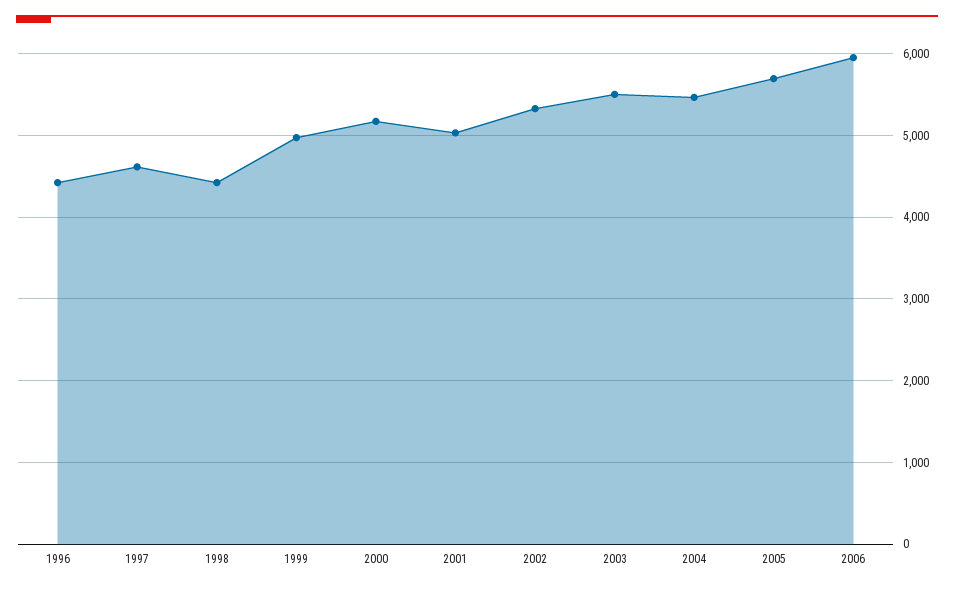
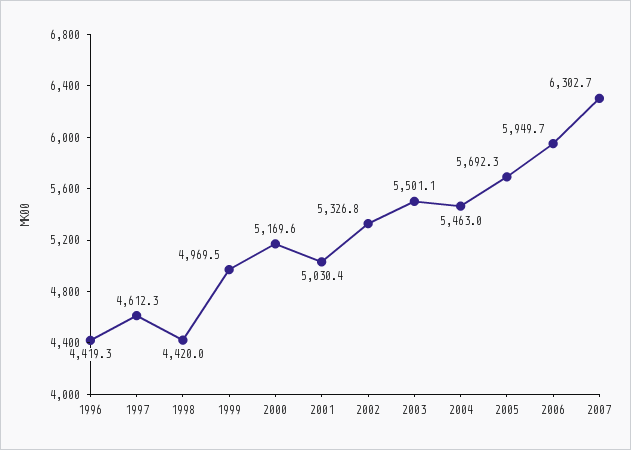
2007: none -> 6302.7

